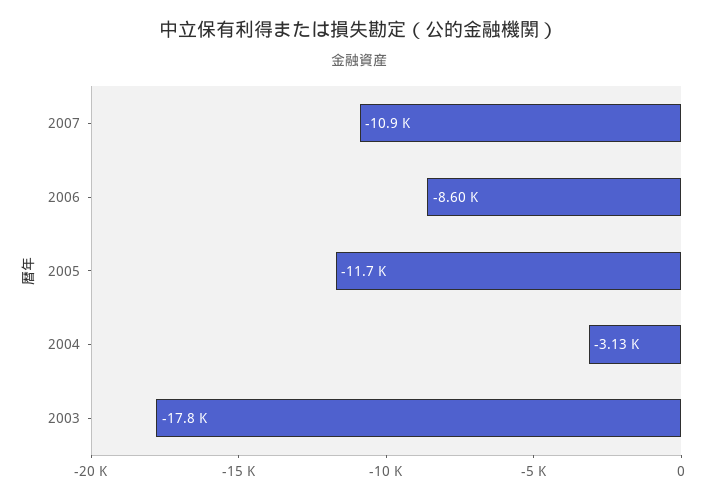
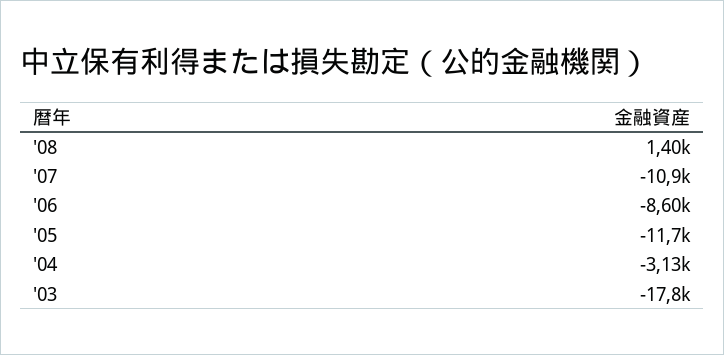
'08: none -> 1400

